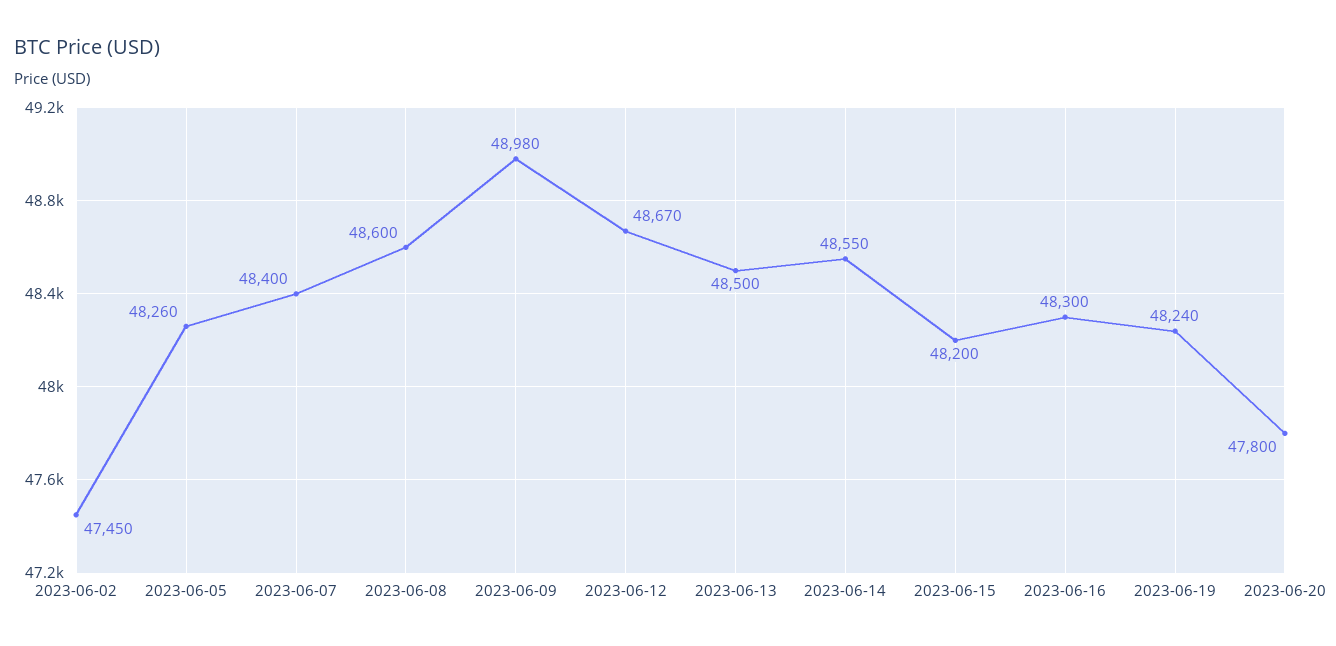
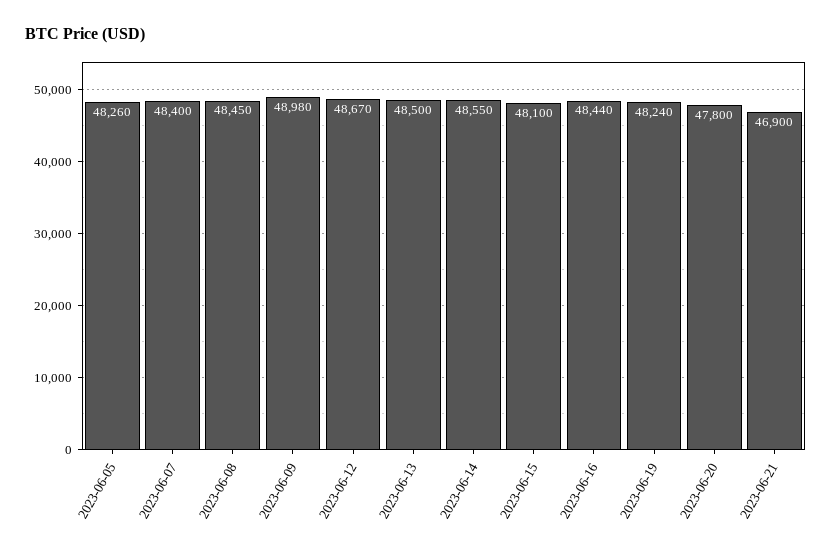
2023-06-02: 47450 -> none
2023-06-08: 48600 -> 48450
2023-06-15: 48200 -> 48100
2023-06-16: 48300 -> 48440
2023-06-21: none -> 46900

